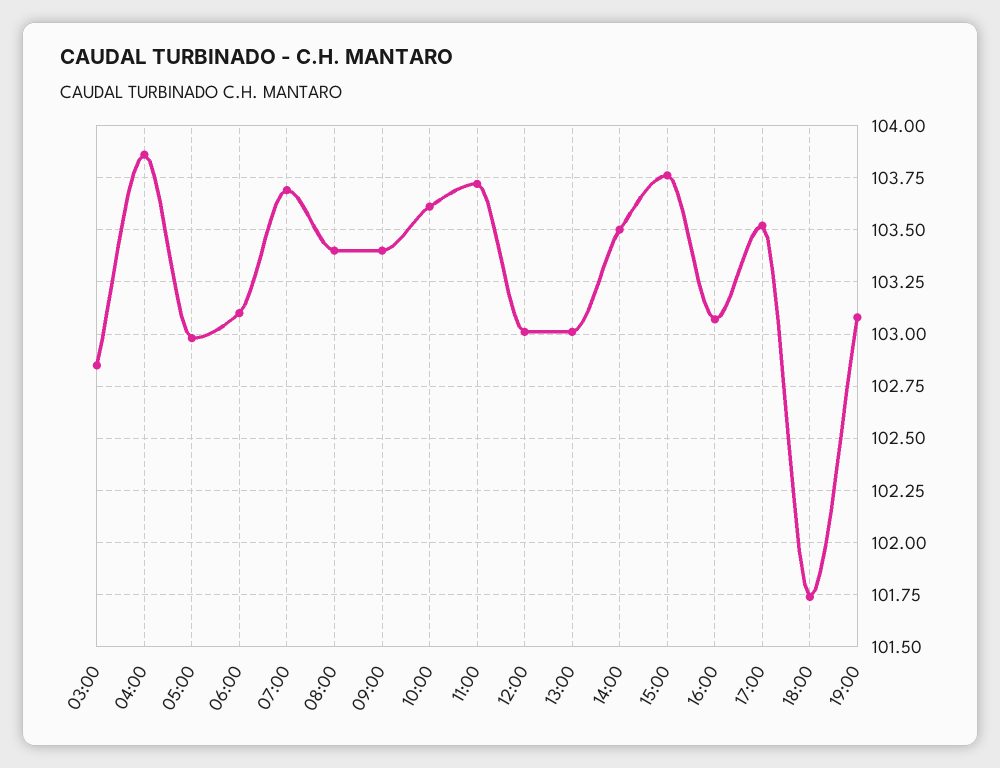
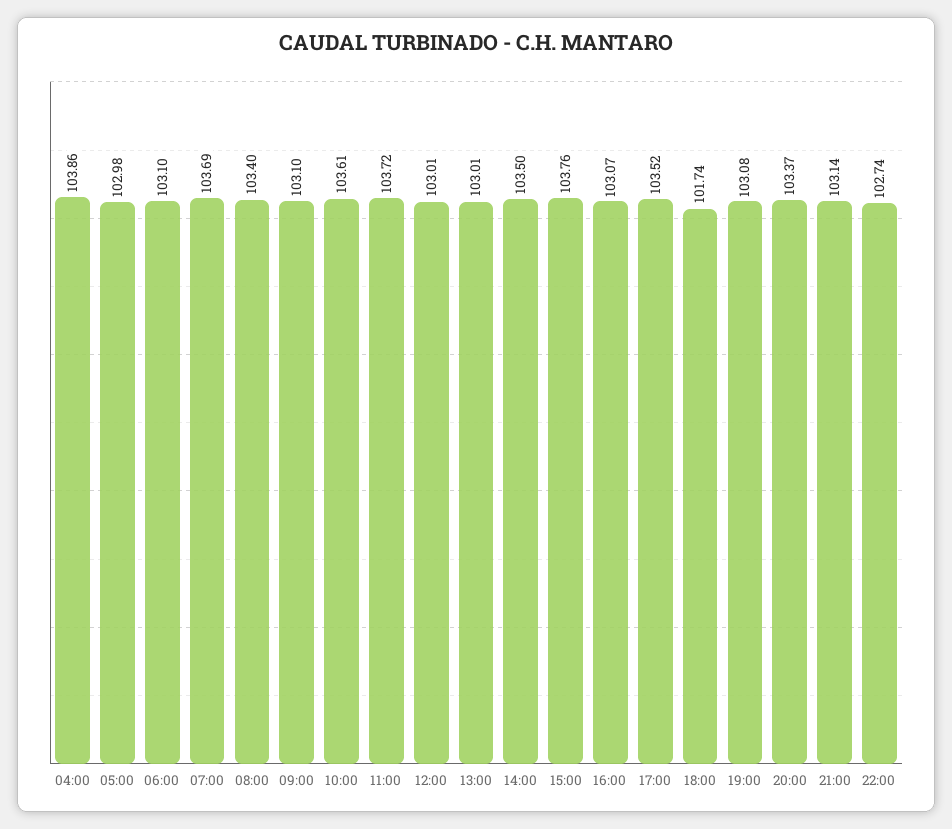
03:00: 102.85 -> none
09:00: 103.4 -> 103.1
20:00: none -> 103.37
21:00: none -> 103.14
22:00: none -> 102.74

